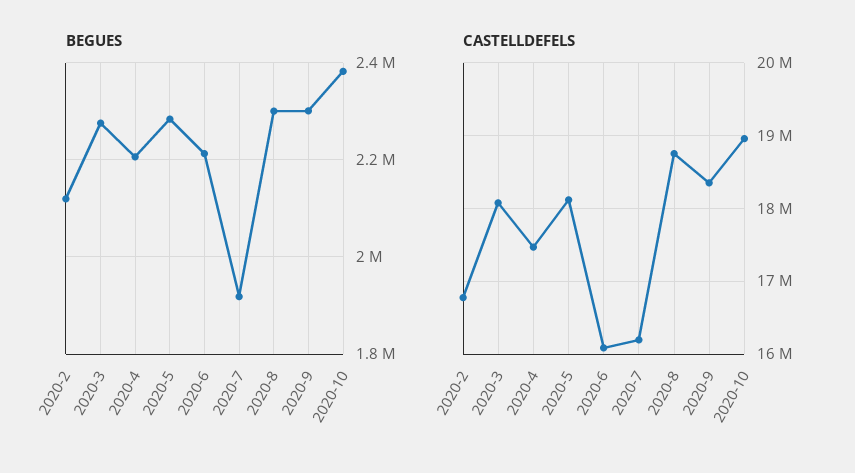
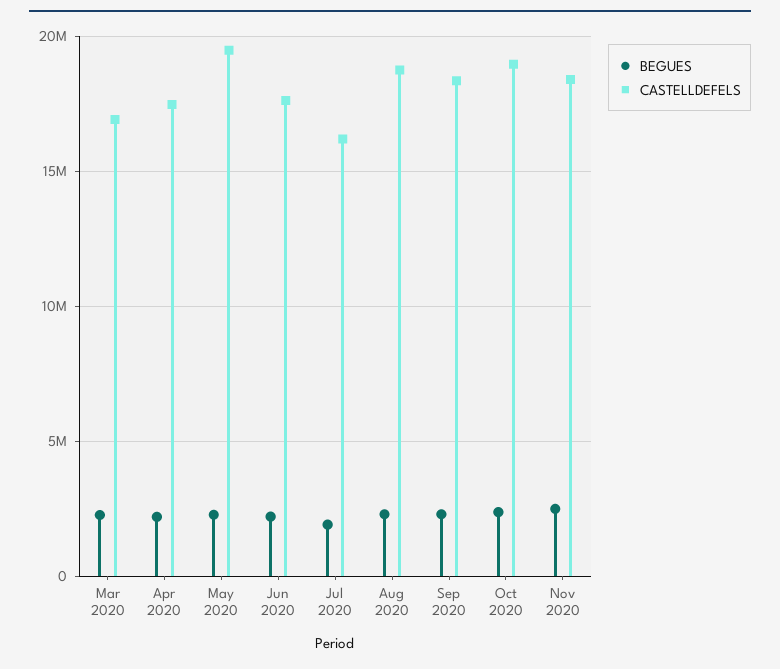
BEGUES, 2020-2: 2120000 -> none
CASTELLDEFELS, 2020-2: 16800000 -> none
CASTELLDEFELS, 2020-3: 18100000 -> 17000000
CASTELLDEFELS, 2020-5: 18100000 -> 19500000
CASTELLDEFELS, 2020-6: 16100000 -> 17500000
BEGUES, Nov 2020: none -> 2500000
CASTELLDEFELS, Nov 2020: none -> 18500000

